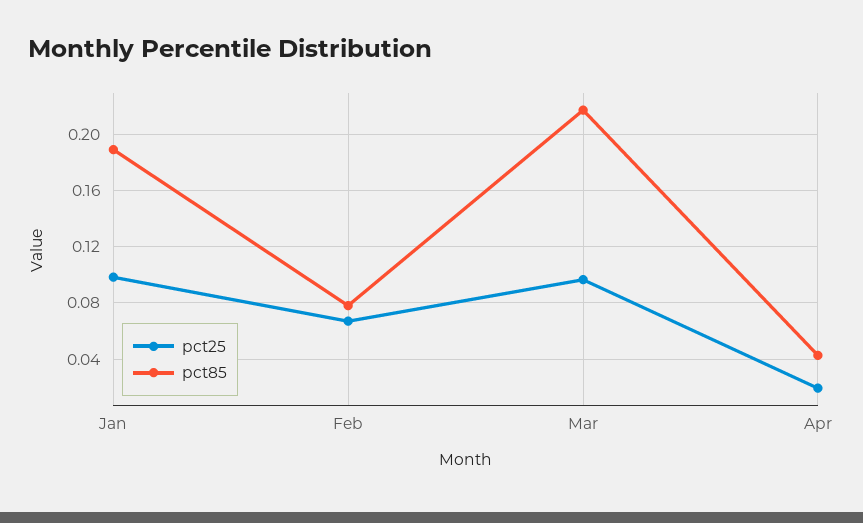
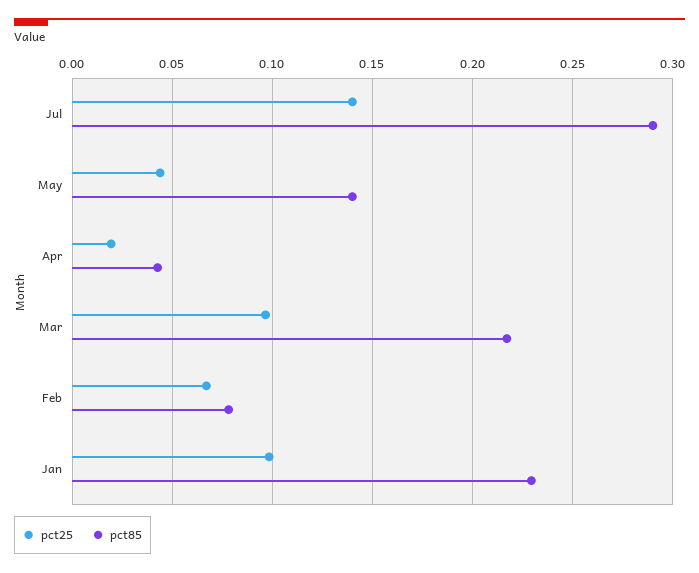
pct85, Jan: 0.19 -> 0.23
pct25, Jul: none -> 0.14
pct85, Jul: none -> 0.29
pct25, May: none -> 0.045
pct85, May: none -> 0.14

